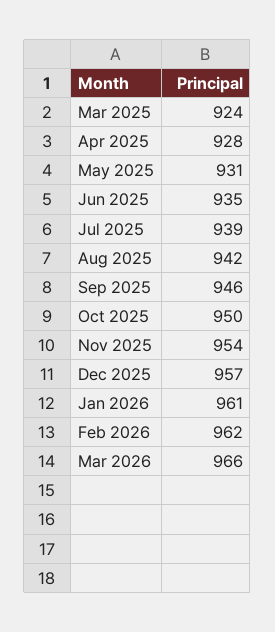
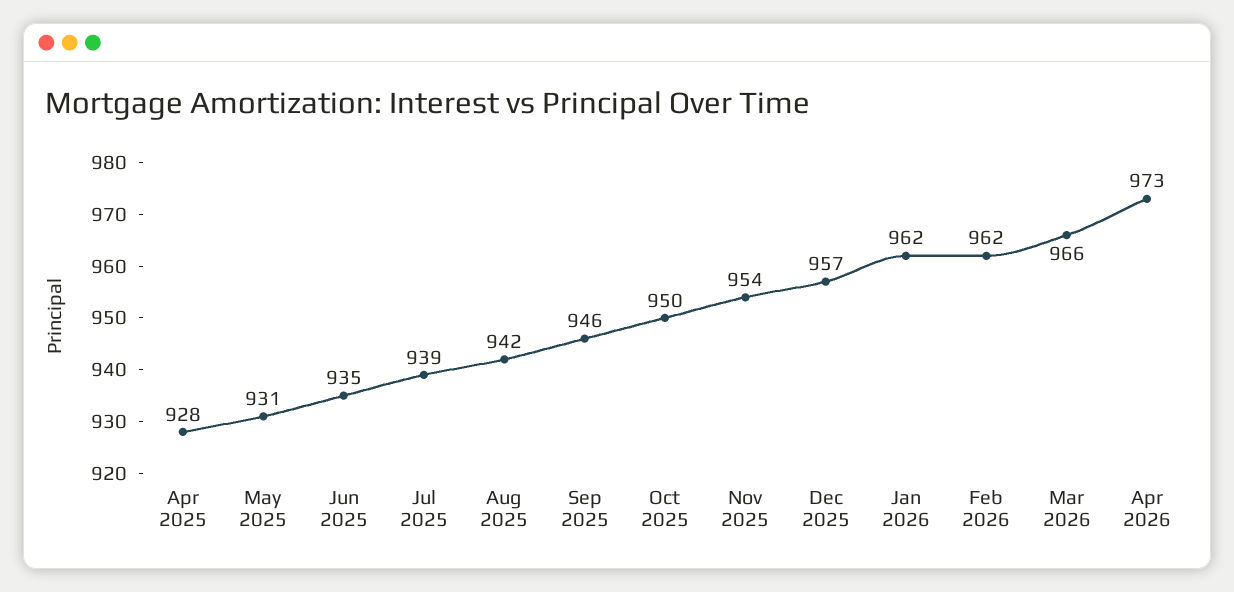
Mar 2025: 924 -> none
Jan 2026: 961 -> 962
Apr 2026: none -> 973

